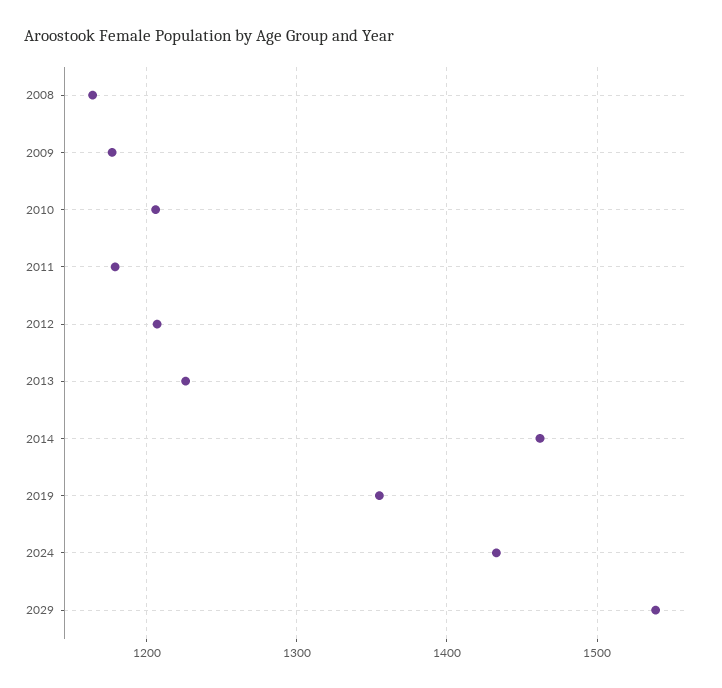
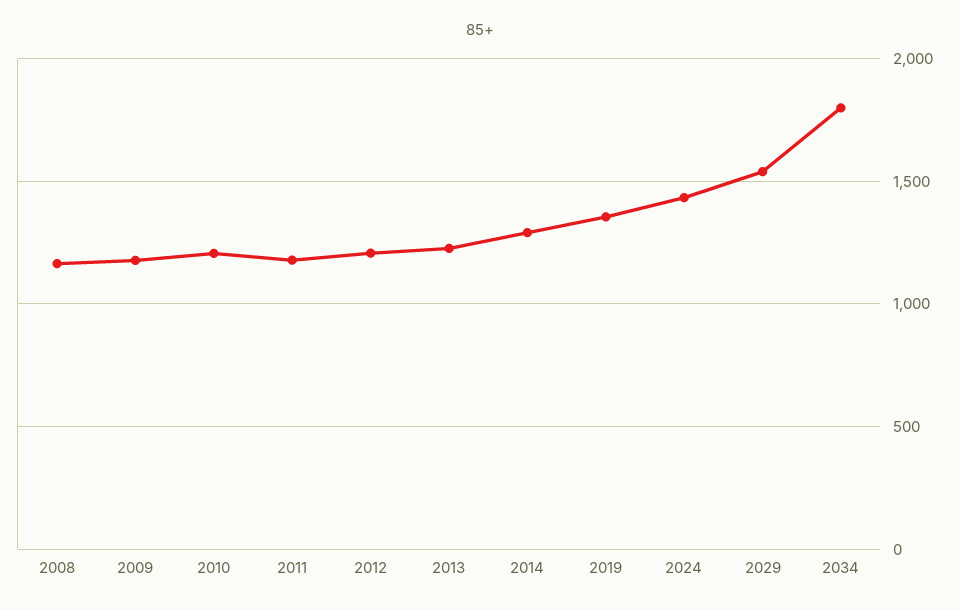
2014: 1460 -> 1300
2034: none -> 1800

